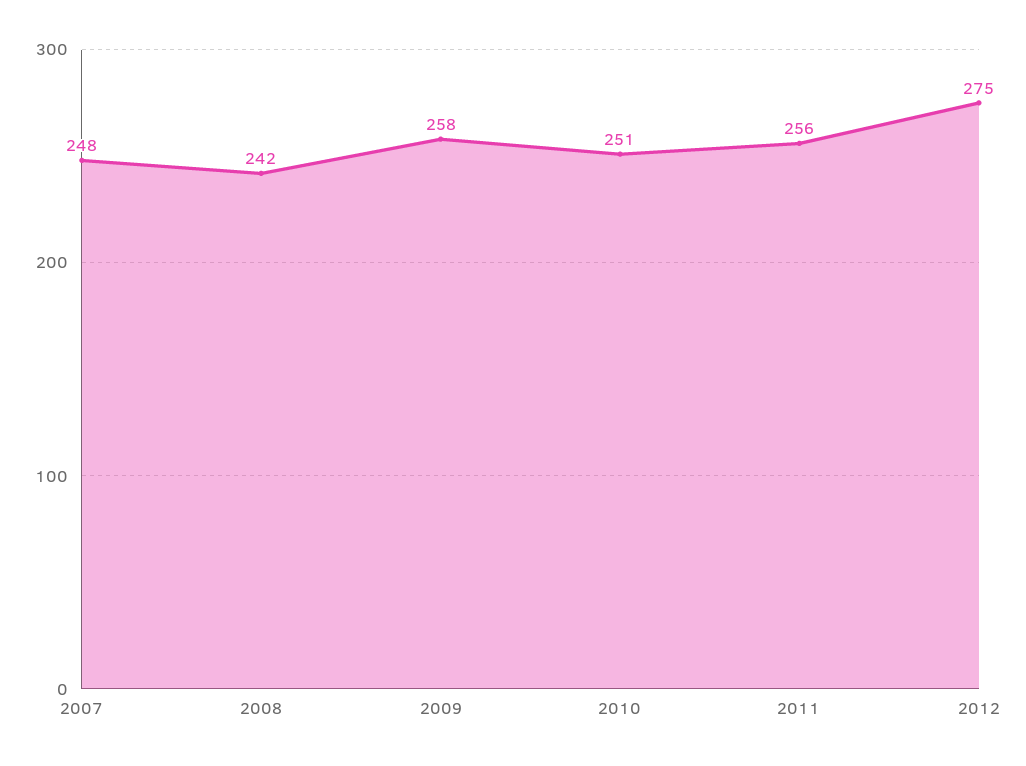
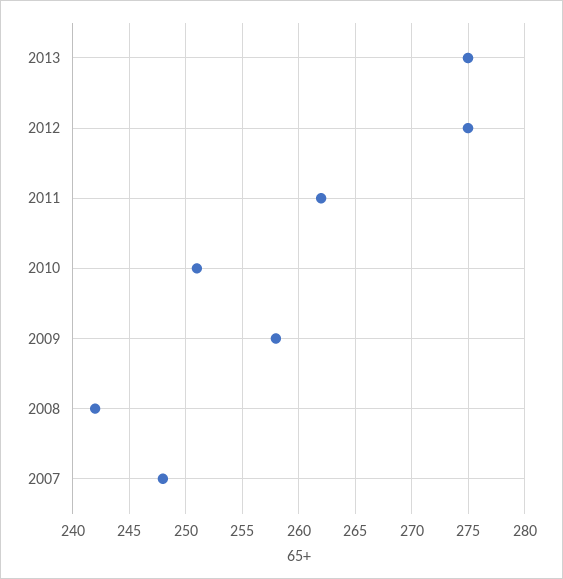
2011: 256 -> 262
2013: none -> 275

